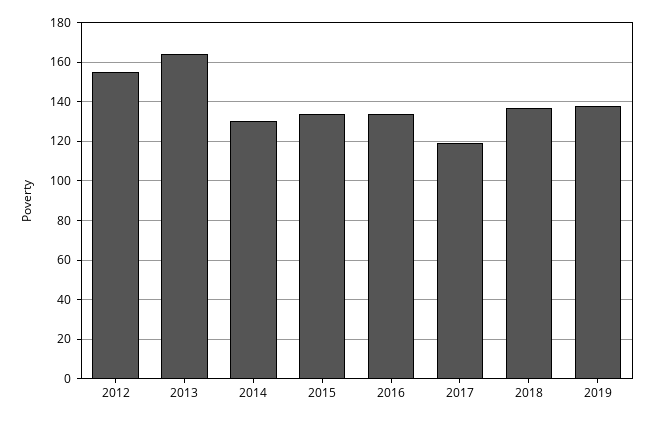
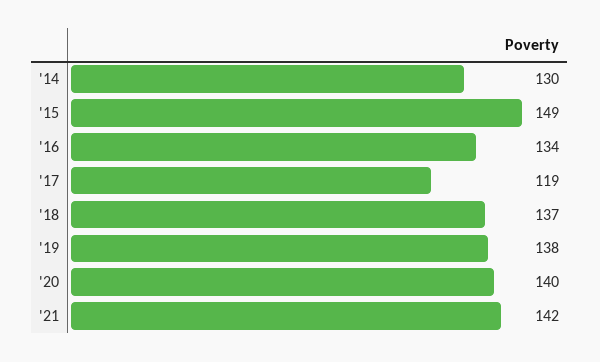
2012: 155 -> none
2013: 165 -> none
2015: 135 -> 149
'20: none -> 140
'21: none -> 142

